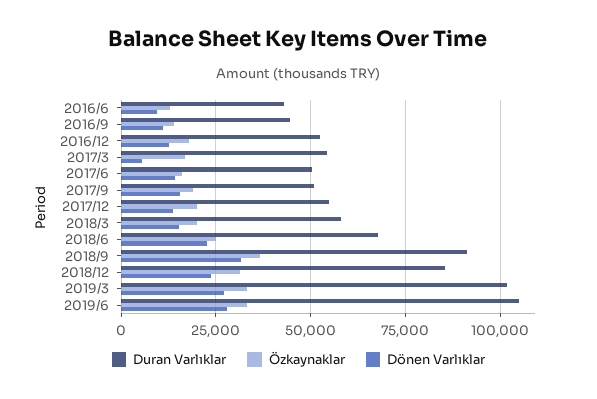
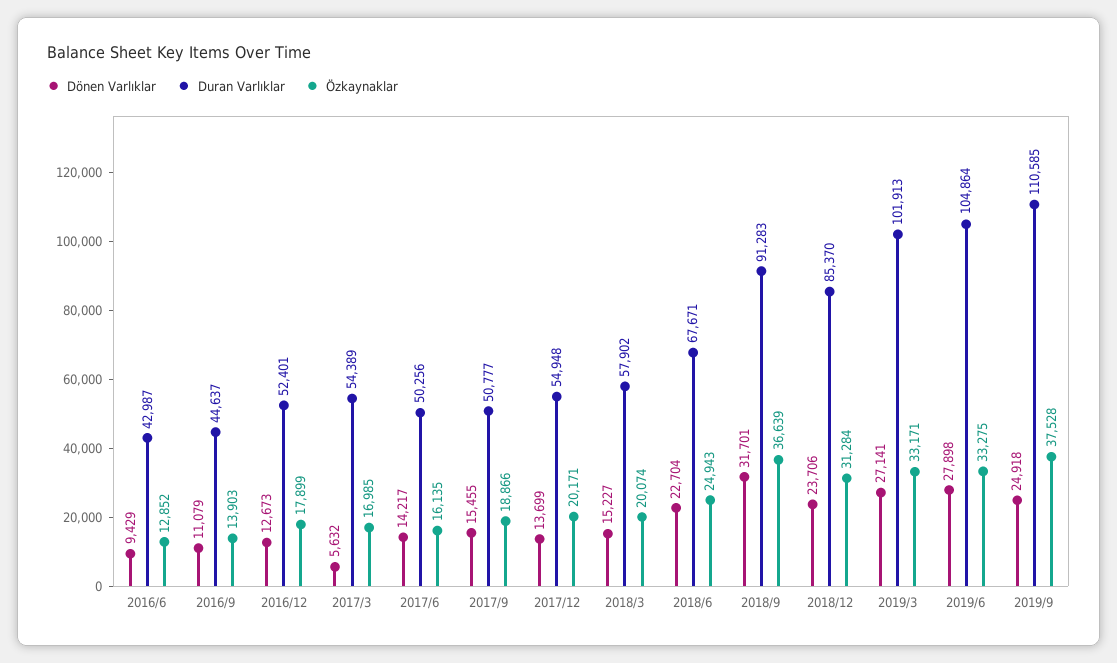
Dönen Varlıklar, 2019/9: none -> 24918
Duran Varlıklar, 2019/9: none -> 110585
Özkaynaklar, 2019/9: none -> 37528

